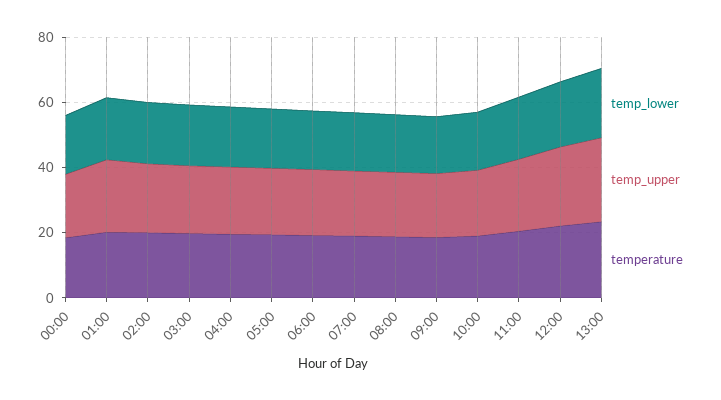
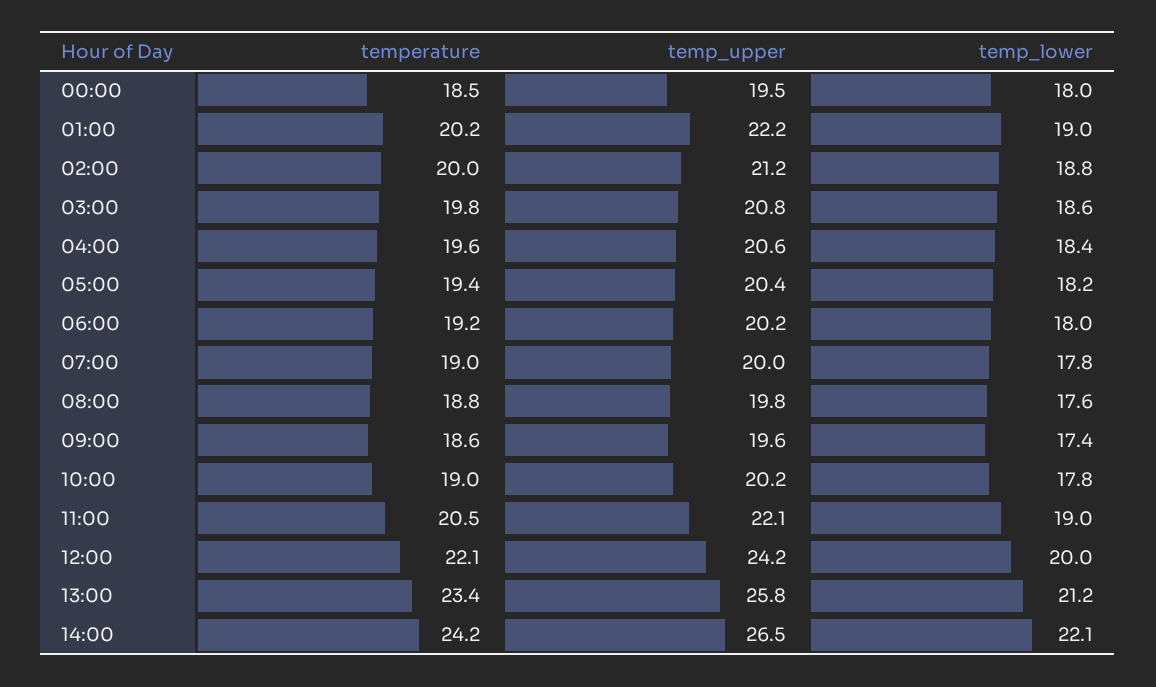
temperature, 14:00: none -> 24.2
temp_upper, 14:00: none -> 26.5
temp_lower, 14:00: none -> 22.1

